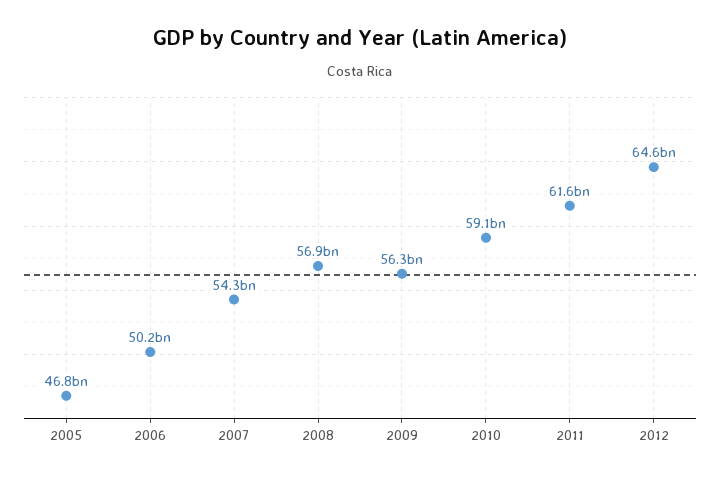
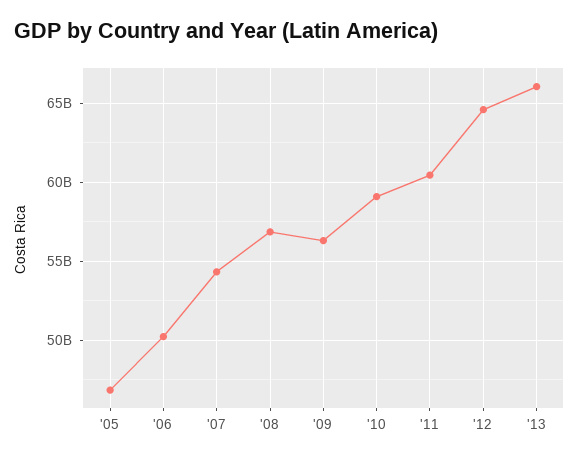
2011: 61600000000 -> 60500000000
'13: none -> 66000000000

